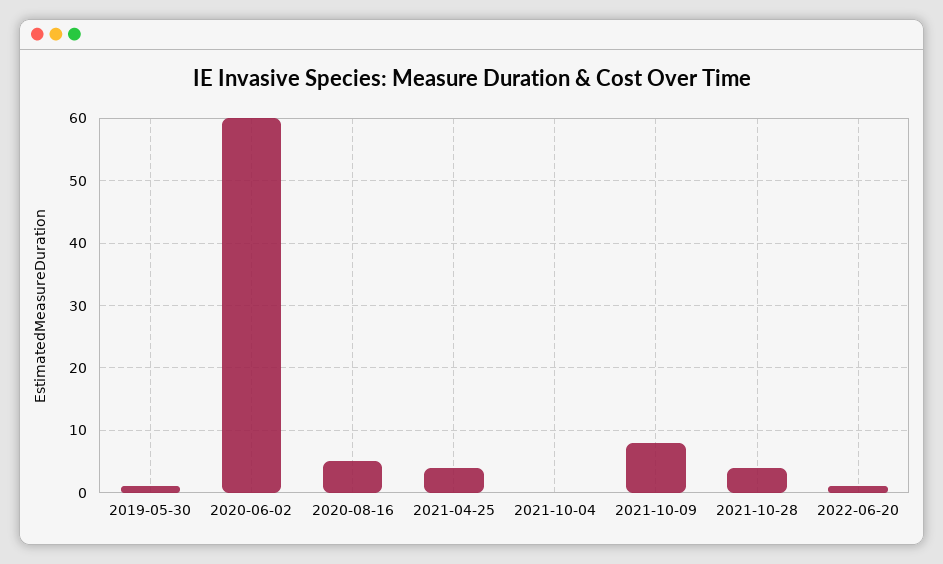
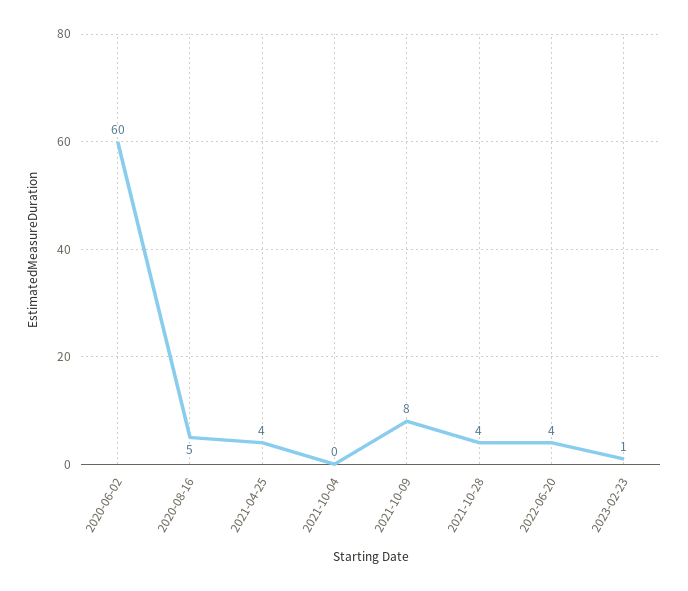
2019-05-30: 1 -> none
2022-06-20: 1 -> 4
2023-02-23: none -> 1

